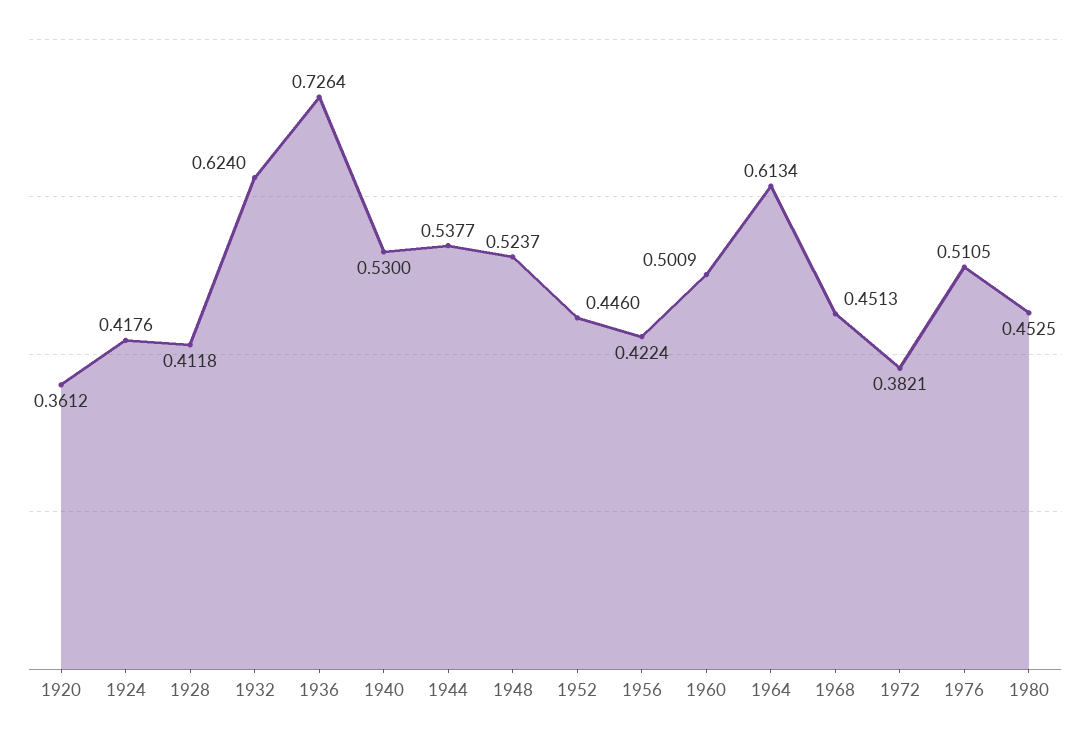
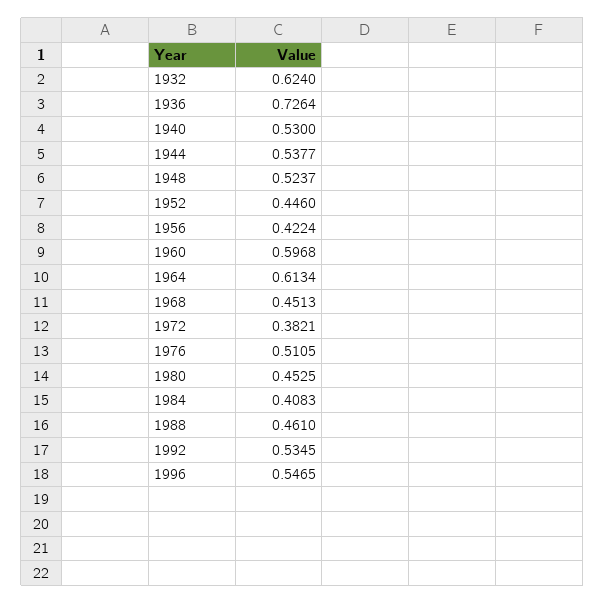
1920: 0.3612 -> none
1924: 0.4176 -> none
1928: 0.4118 -> none
1960: 0.5009 -> 0.5968
1984: none -> 0.4083
1988: none -> 0.461
1992: none -> 0.5345
1996: none -> 0.5465

